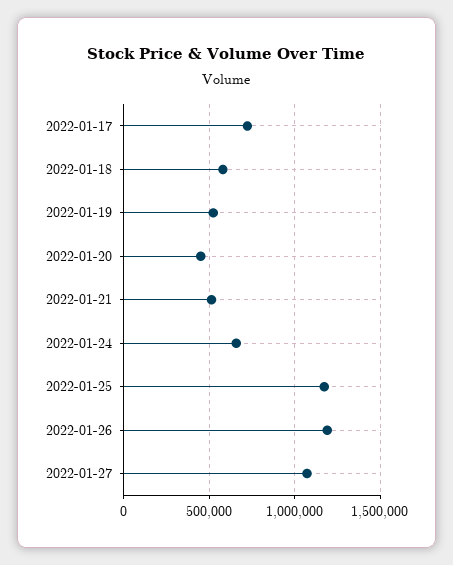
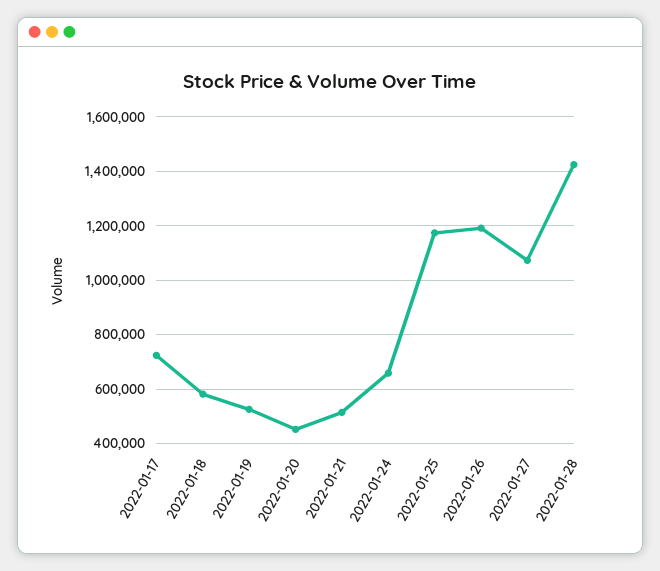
2022-01-28: none -> 1425000

